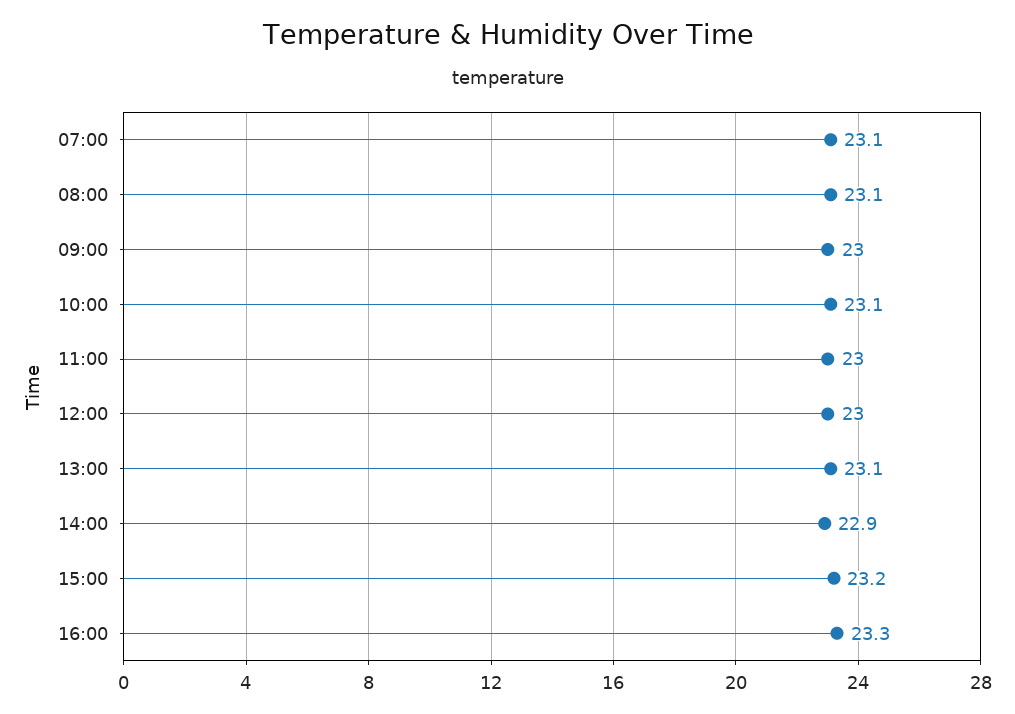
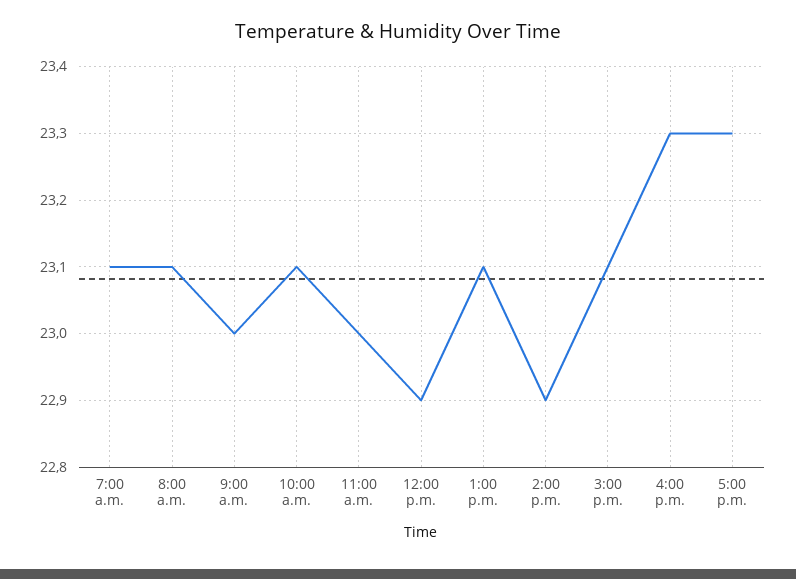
12:00: 23 -> 22.9
15:00: 23.2 -> 23.1
5:00 p.m.: none -> 23.3

